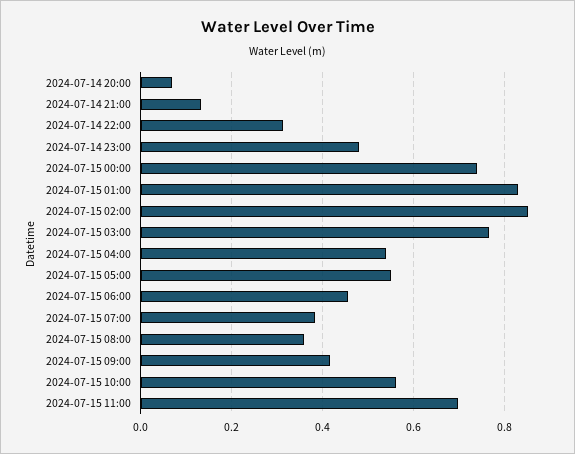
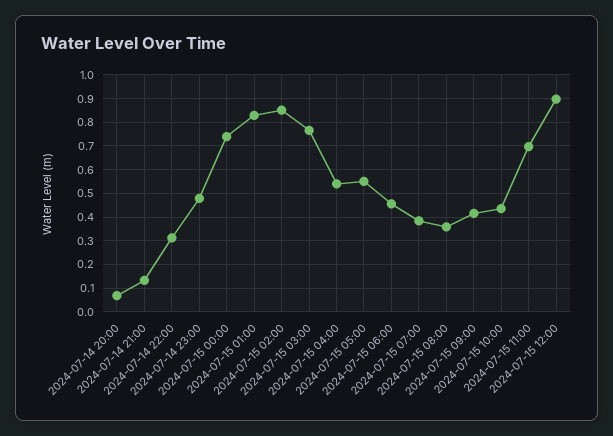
2024-07-15 10:00: 0.56 -> 0.45
2024-07-15 12:00: none -> 0.9

